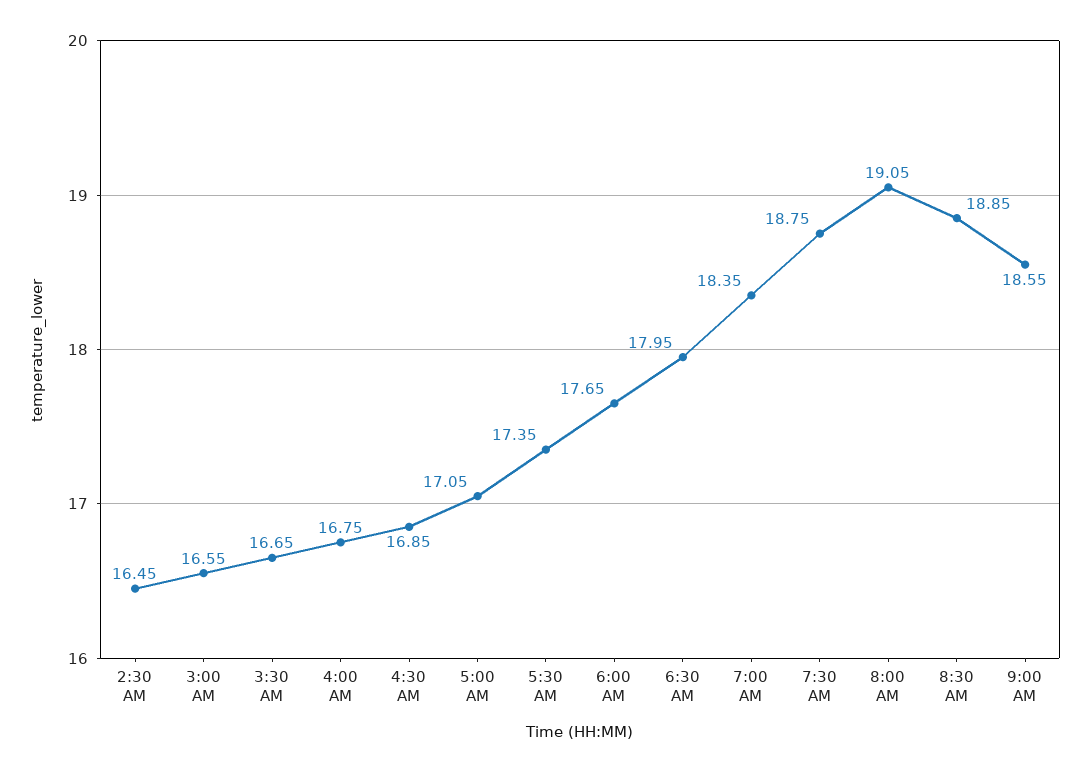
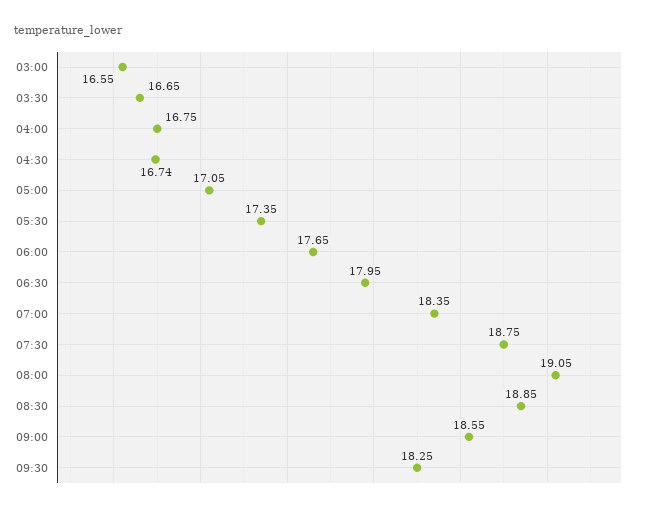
2:30 AM: 16.45 -> none
4:30 AM: 16.85 -> 16.74
09:30: none -> 18.25

